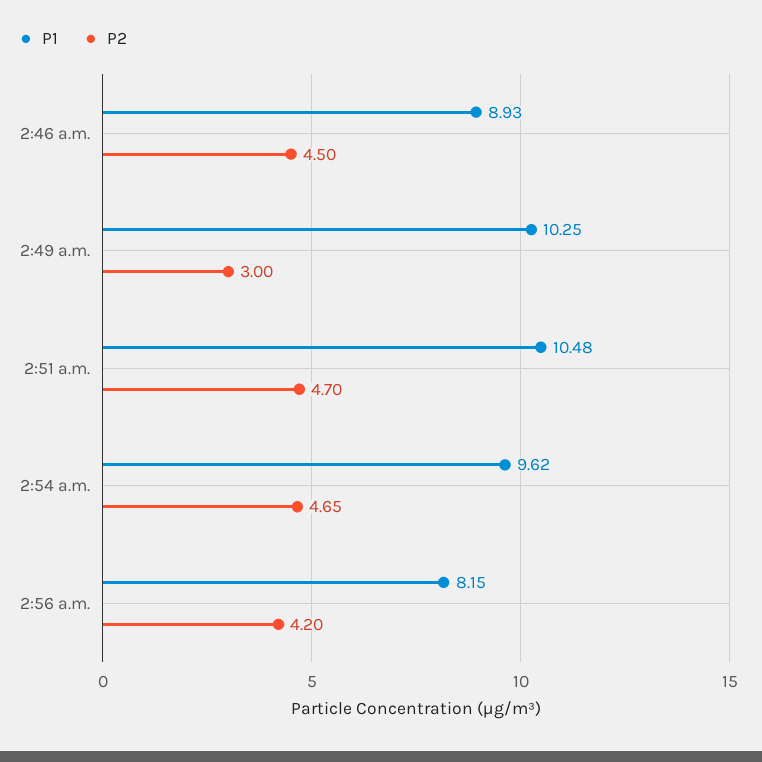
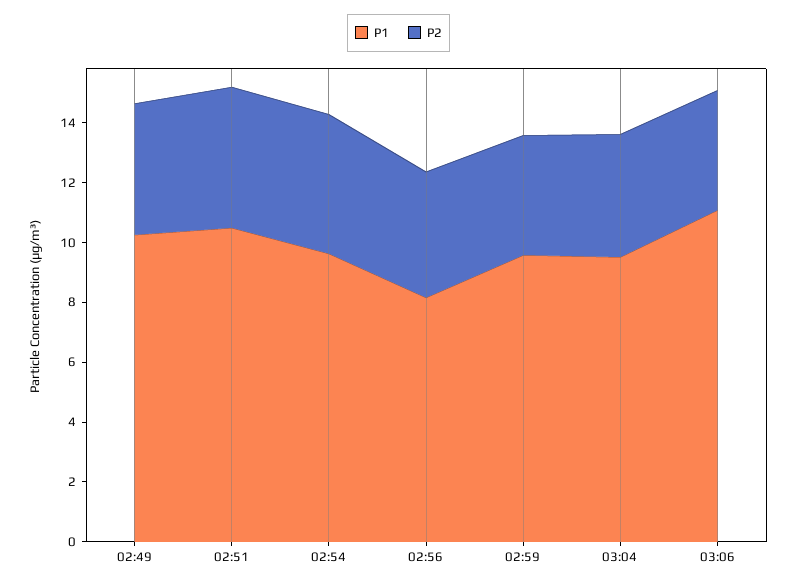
P1, 2:46 a.m.: 8.93 -> none
P2, 2:46 a.m.: 4.5 -> none
P2, 2:49 a.m.: 3 -> 4.5
P1, 02:59: none -> 9.5
P2, 02:59: none -> 4
P1, 03:04: none -> 9.5
P2, 03:04: none -> 4
P1, 03:06: none -> 11
P2, 03:06: none -> 4

